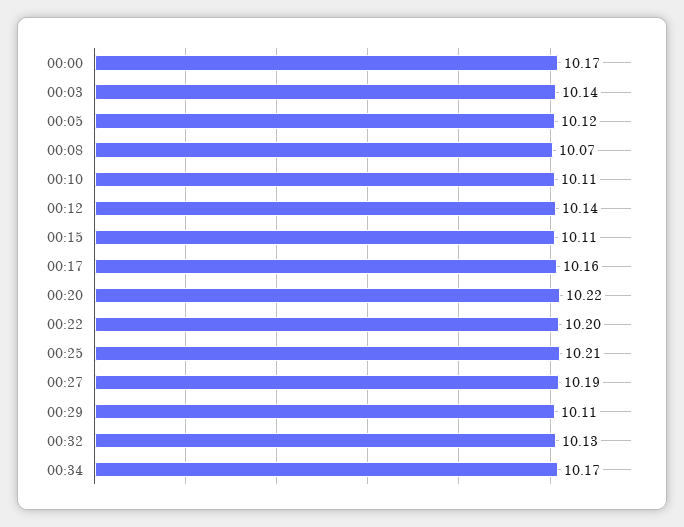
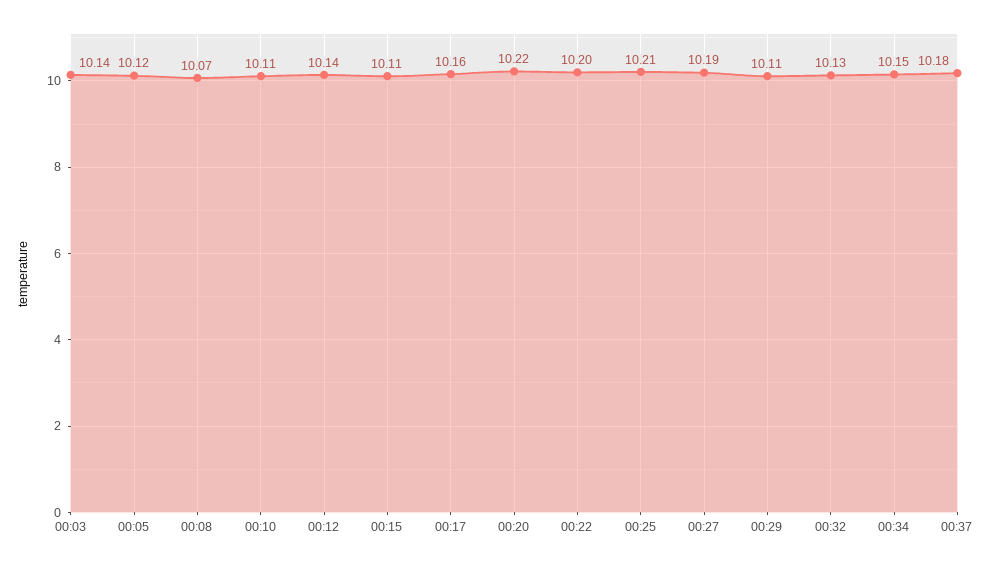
00:00: 10.17 -> none
00:34: 10.17 -> 10.15
00:37: none -> 10.18

